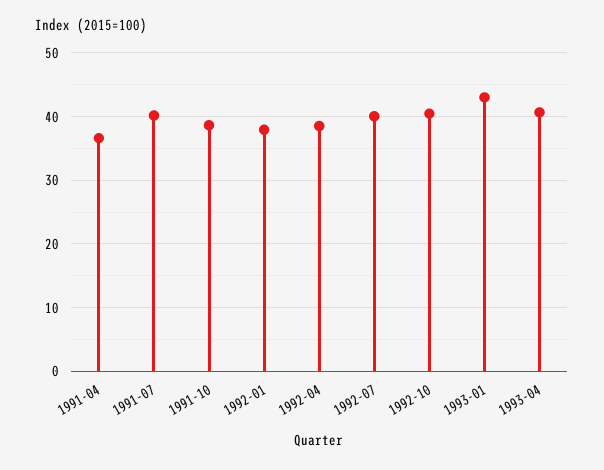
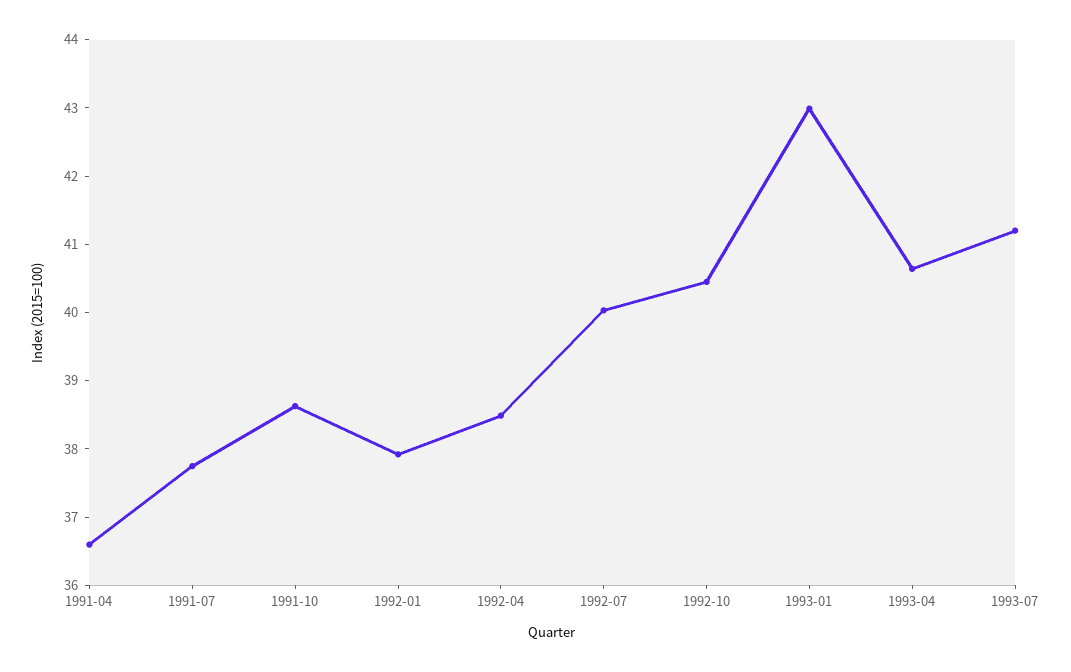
1991-07: 40 -> 37.8
1993-07: none -> 41.2

